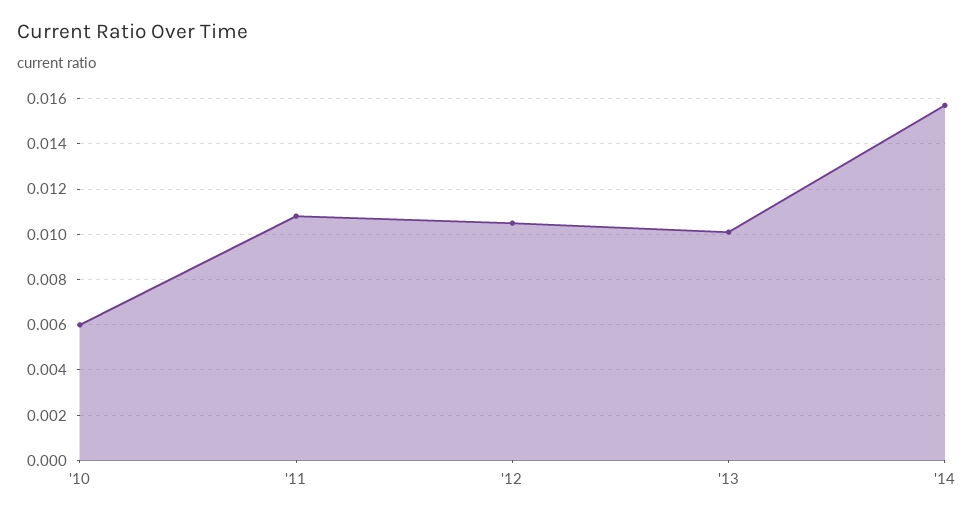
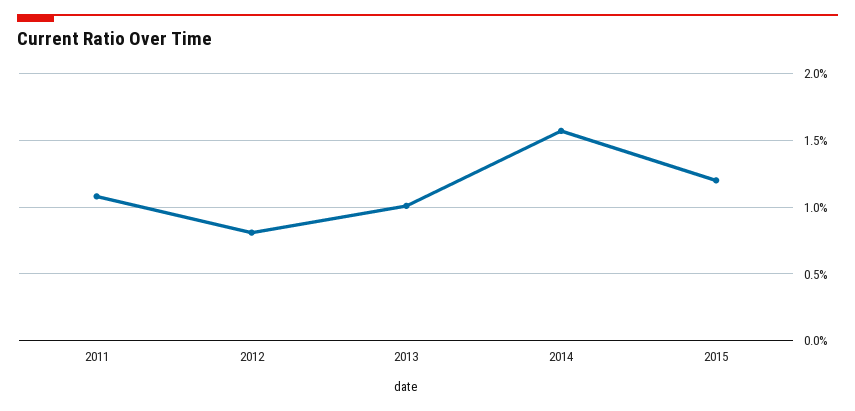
'10: 0.006 -> none
'12: 0.0105 -> 0.008
2015: none -> 0.012

